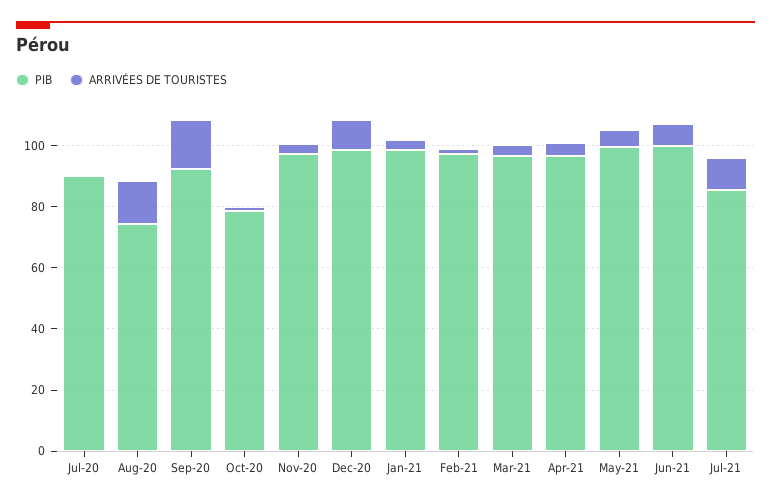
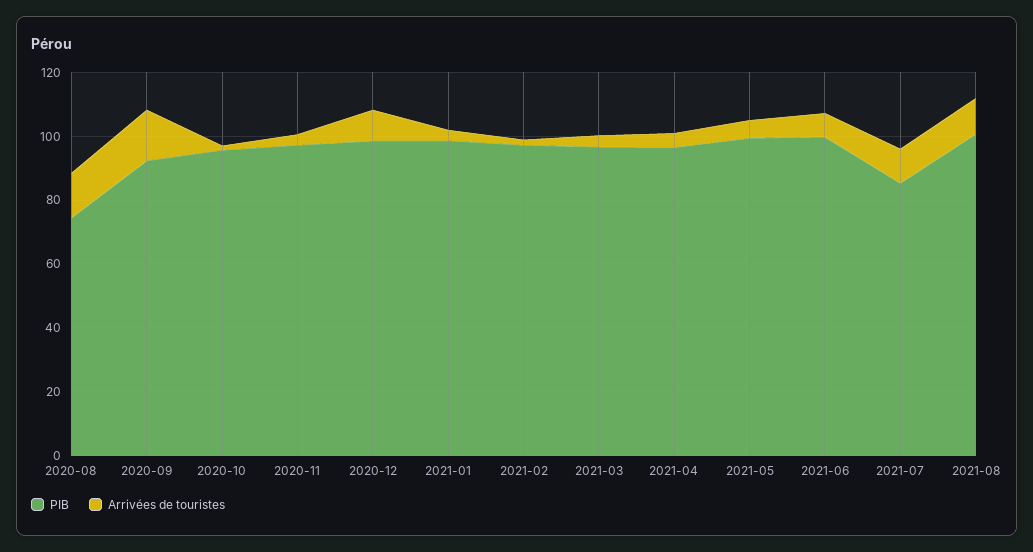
PIB, Jul-20: 90 -> none
ARRIVÉES DE TOURISTES, Jul-20: 0 -> none
PIB, Oct-20: 80 -> 95
PIB, 2021-08: none -> 100
ARRIVÉES DE TOURISTES, 2021-08: none -> 10

